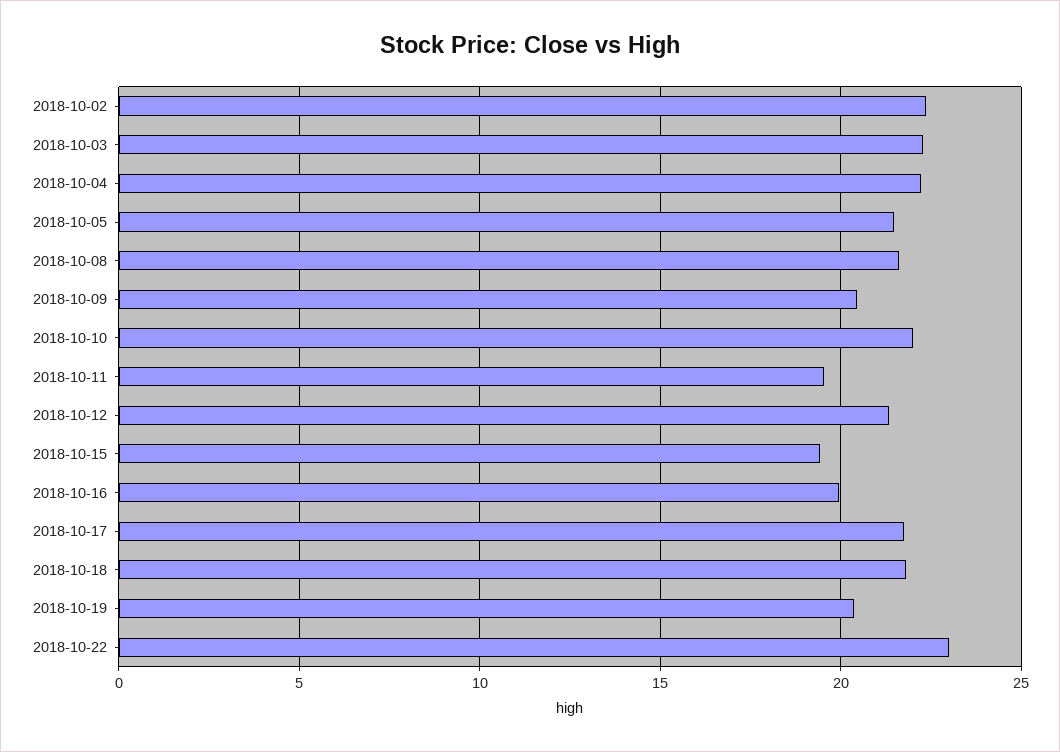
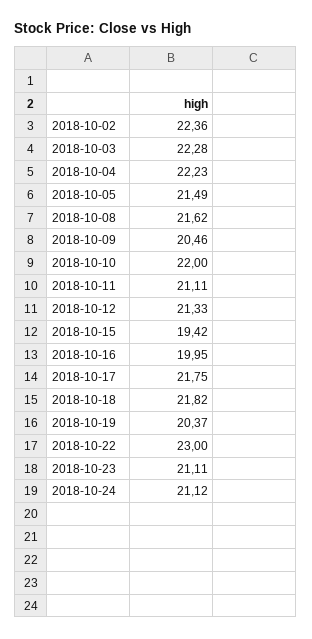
2018-10-11: 19.5 -> 21.11
2018-10-23: none -> 21.11
2018-10-24: none -> 21.12

